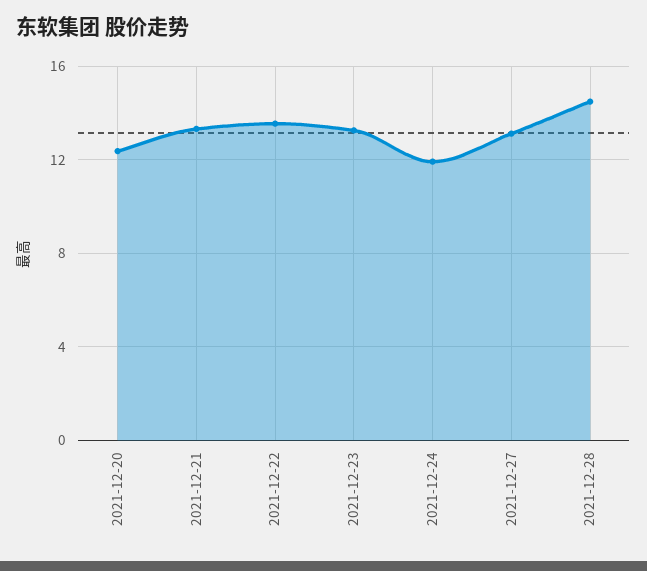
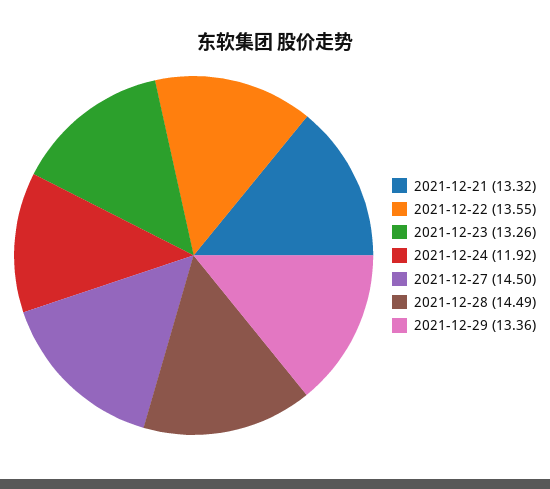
2021-12-20: 12.5 -> none
2021-12-27: 13 -> 14.5
2021-12-29: none -> 13.36

